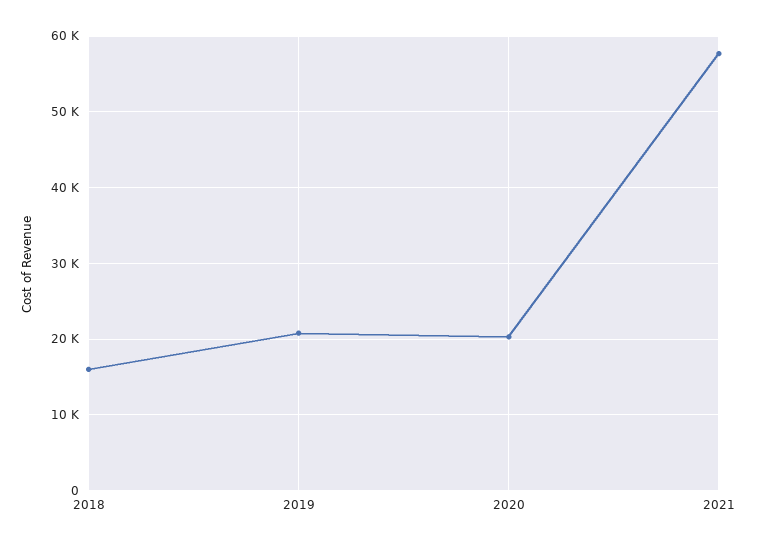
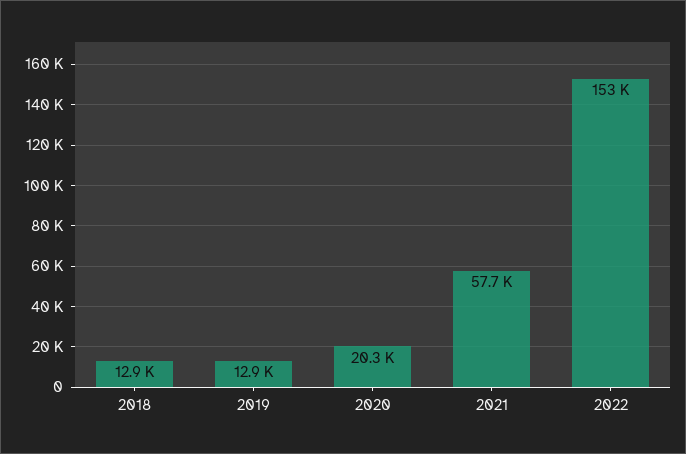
2018: 16000 -> 12900
2019: 21000 -> 12900
2022: none -> 153000

